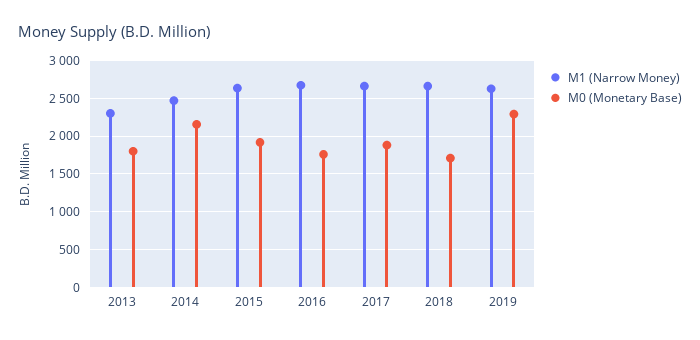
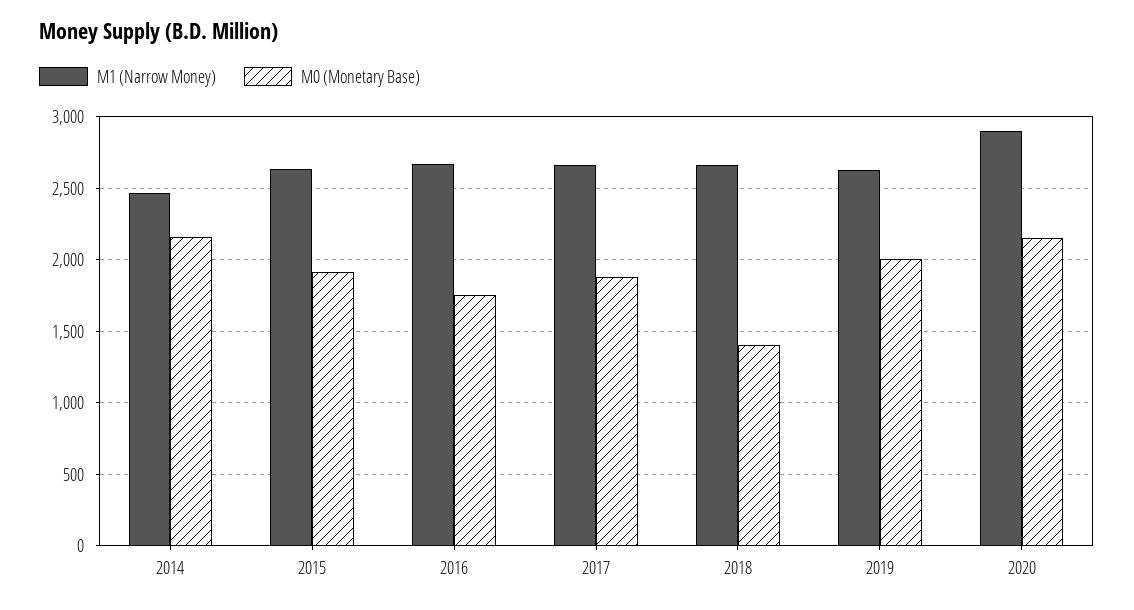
M1 (Narrow Money), 2013: 2300 -> none
M0 (Monetary Base), 2013: 1800 -> none
M0 (Monetary Base), 2018: 1700 -> 1400
M0 (Monetary Base), 2019: 2300 -> 2000
M1 (Narrow Money), 2020: none -> 2900
M0 (Monetary Base), 2020: none -> 2150

